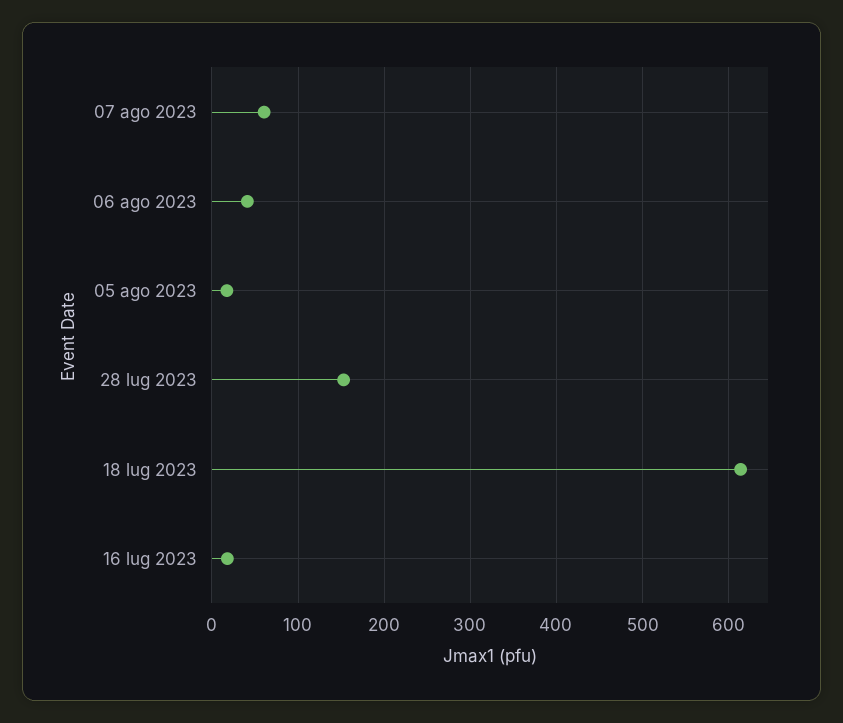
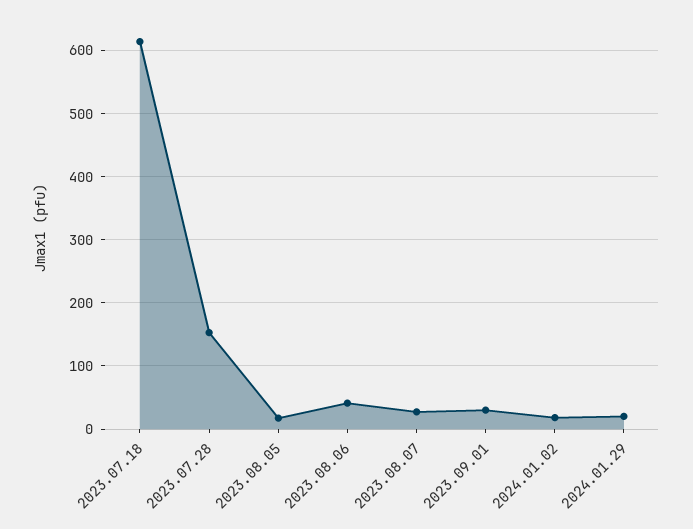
07 ago 2023: 60 -> 30
16 lug 2023: 20 -> none
2023.09.01: none -> 30
2024.01.02: none -> 20
2024.01.29: none -> 20

